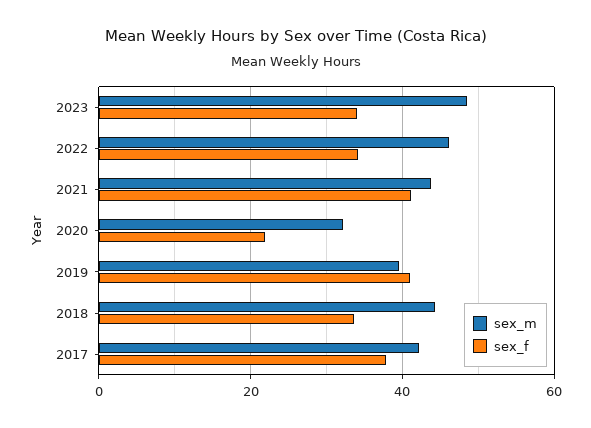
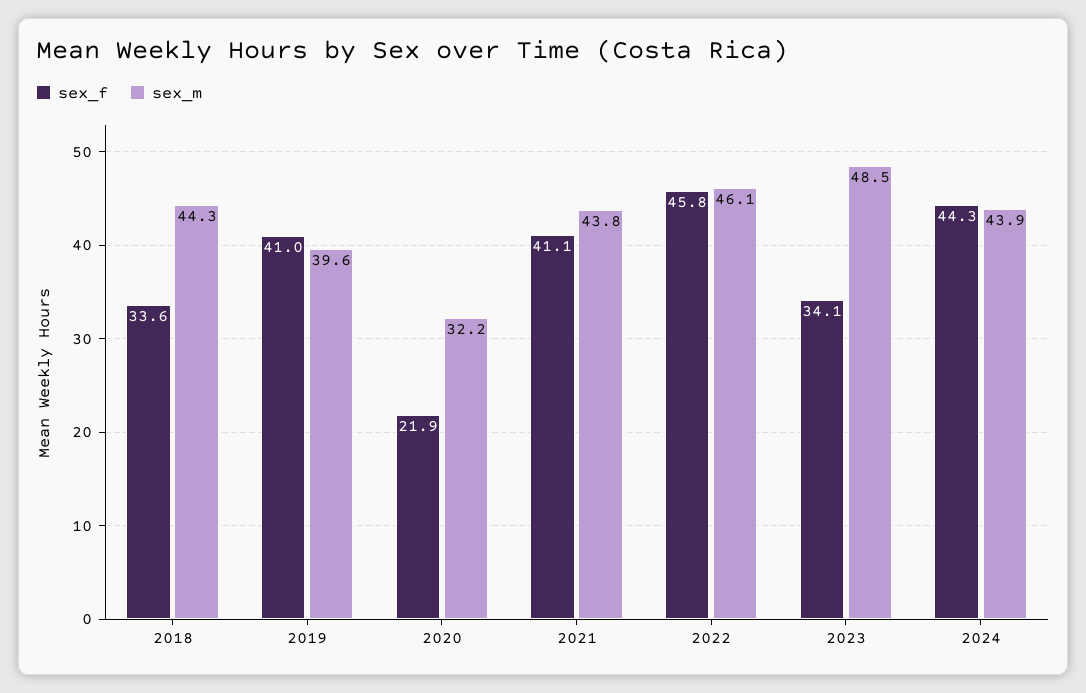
sex_f, 2022: 34 -> 45.8
sex_m, 2017: 42 -> none
sex_f, 2017: 38 -> none
sex_f, 2024: none -> 44.3
sex_m, 2024: none -> 43.9

